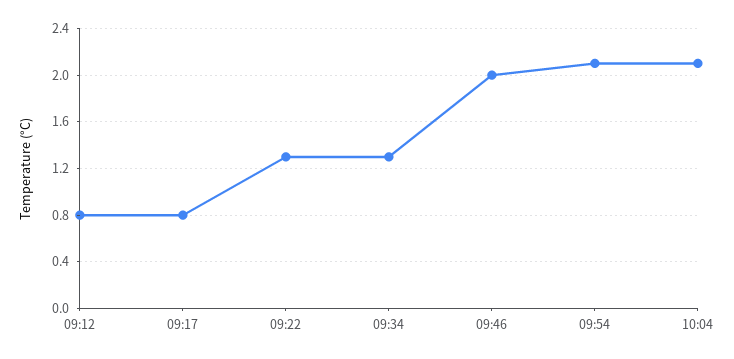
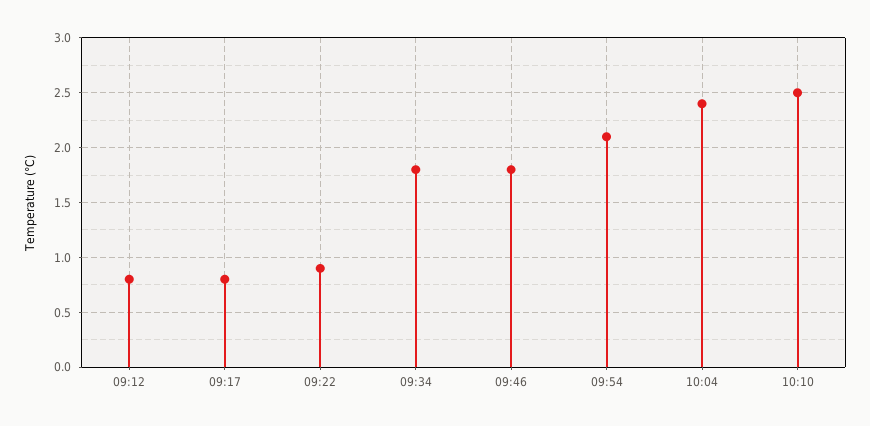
09:22: 1.3 -> 0.9
09:34: 1.3 -> 1.8
09:46: 2 -> 1.8
10:04: 2.1 -> 2.4
10:10: none -> 2.5

